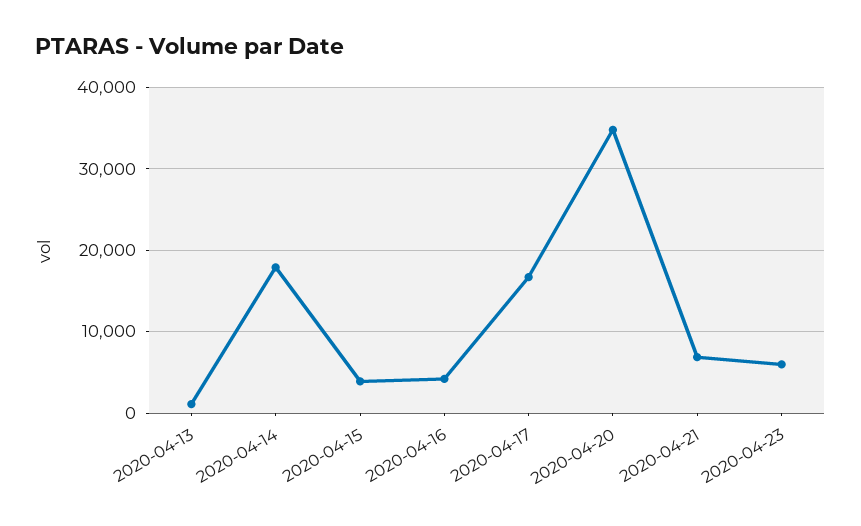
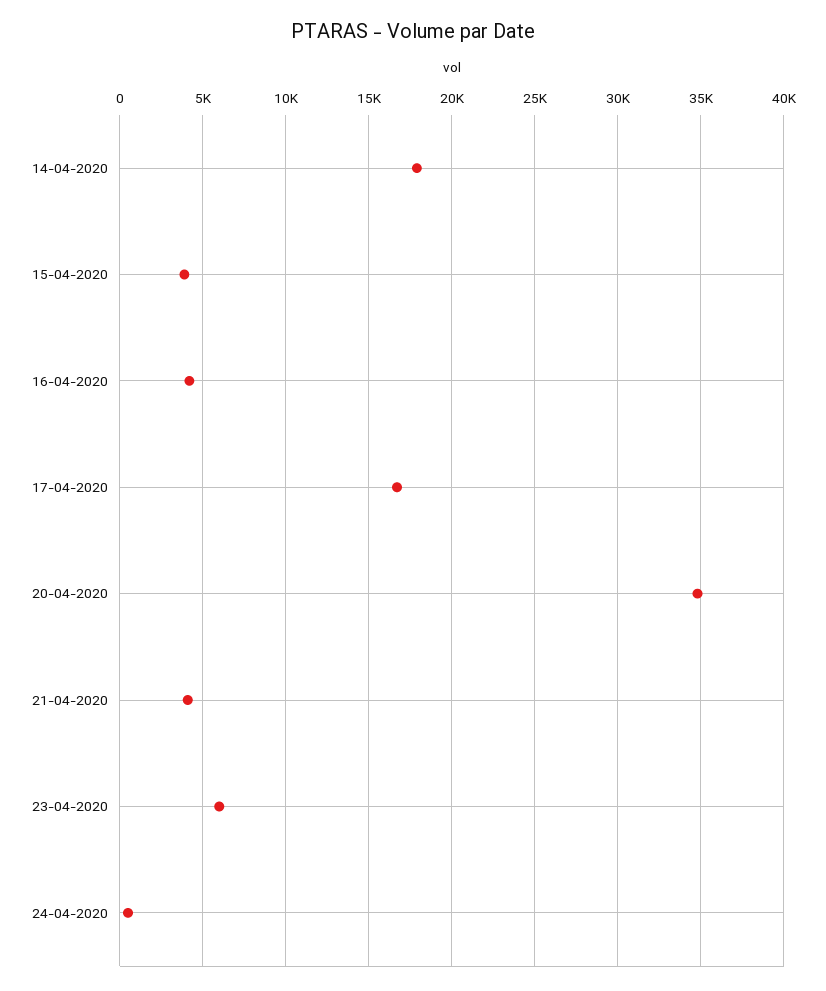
2020-04-13: 1000 -> none
2020-04-21: 7000 -> 4000
24-04-2020: none -> 500

